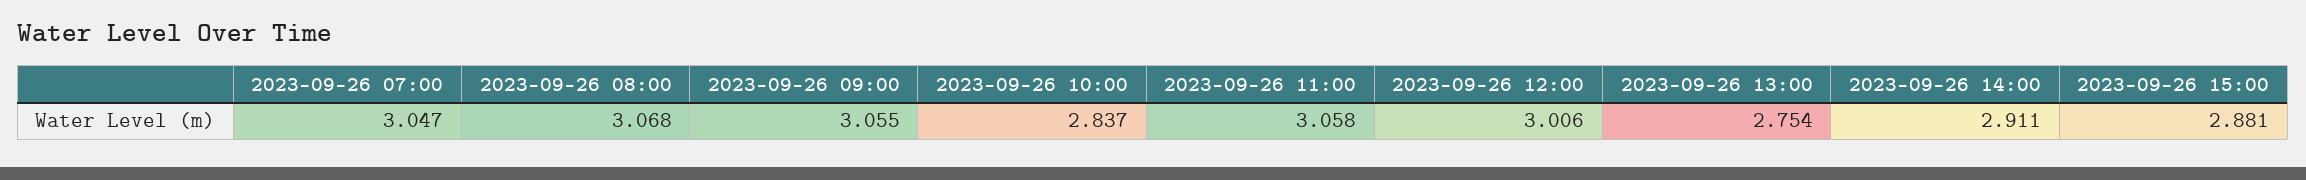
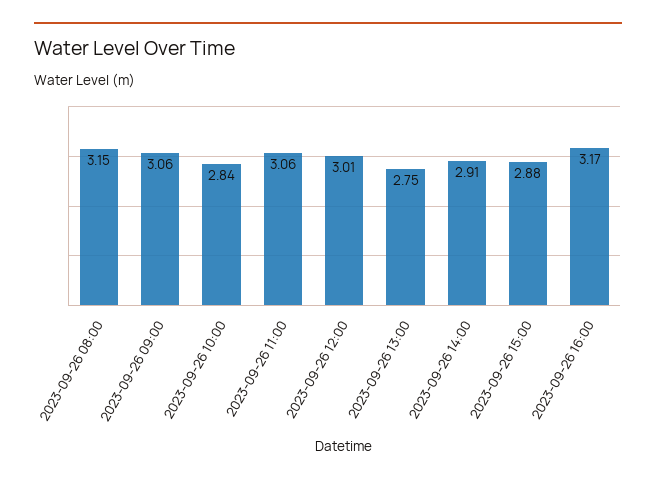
2023-09-26 07:00: 3.047 -> none
2023-09-26 08:00: 3.068 -> 3.15
2023-09-26 16:00: none -> 3.17

